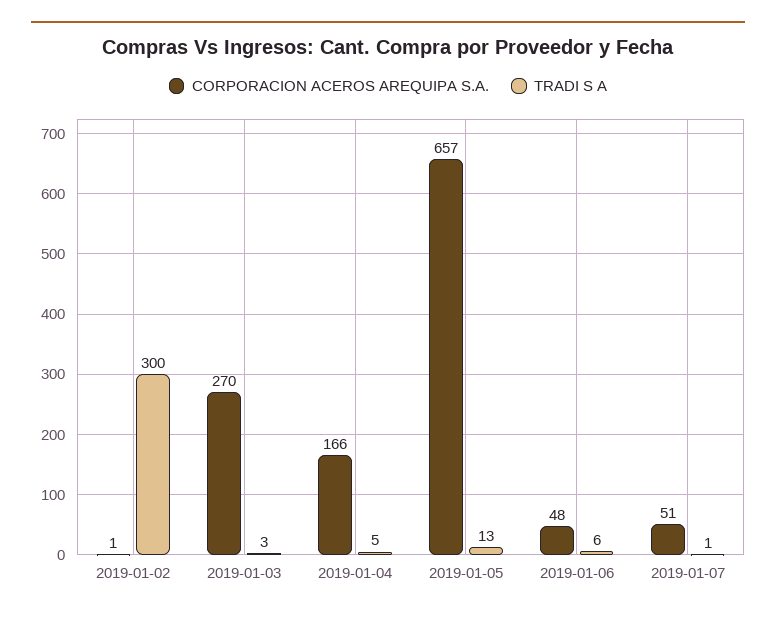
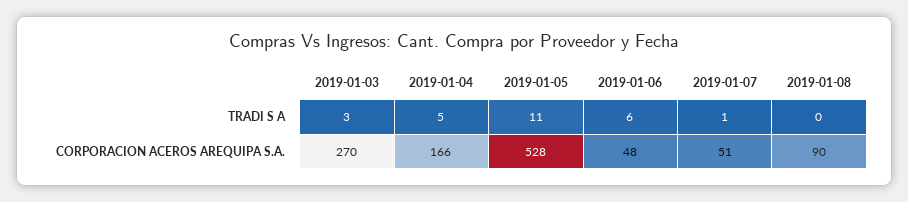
CORPORACION ACEROS AREQUIPA S.A., 2019-01-02: 1 -> none
TRADI S A, 2019-01-02: 300 -> none
CORPORACION ACEROS AREQUIPA S.A., 2019-01-05: 657 -> 528
TRADI S A, 2019-01-05: 13 -> 11
TRADI S A, 2019-01-08: none -> 0
CORPORACION ACEROS AREQUIPA S.A., 2019-01-08: none -> 90

